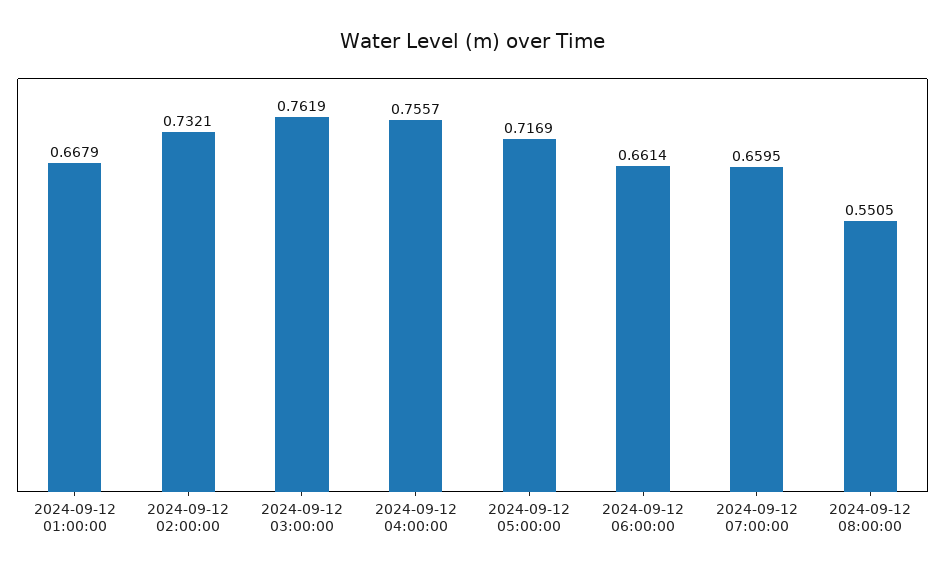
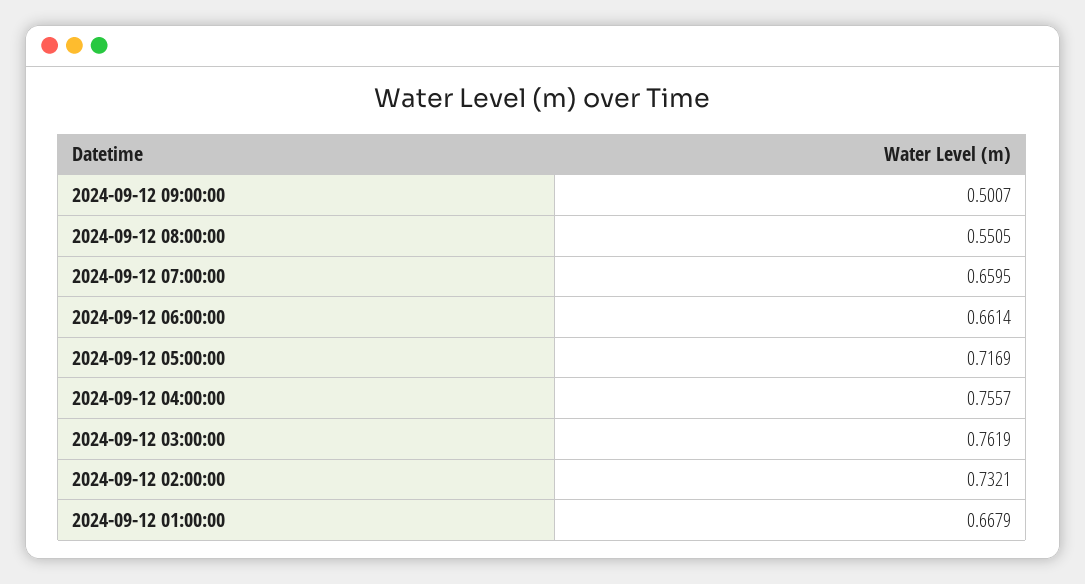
2024-09-12 09:00:00: none -> 0.5007

